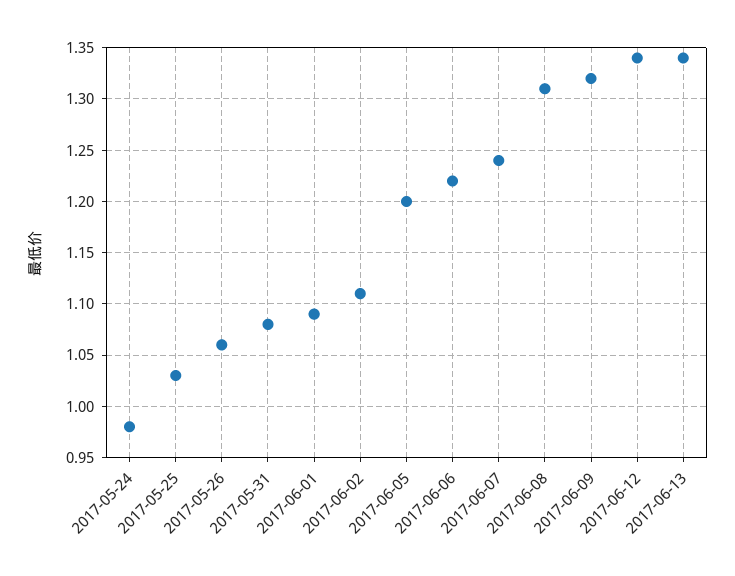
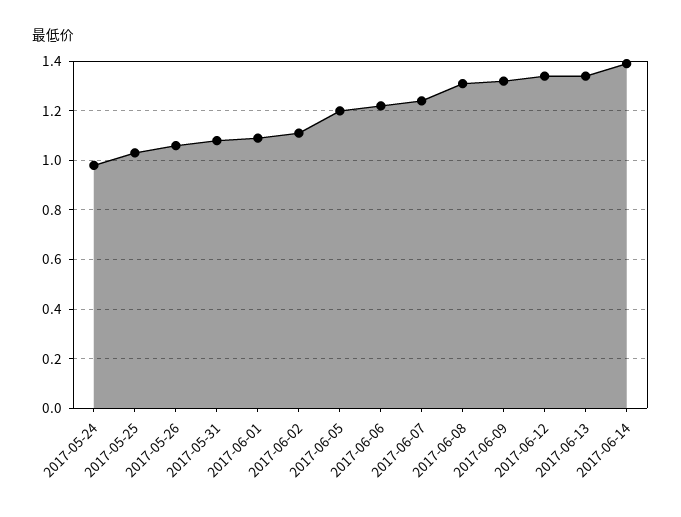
2017-06-14: none -> 1.4

